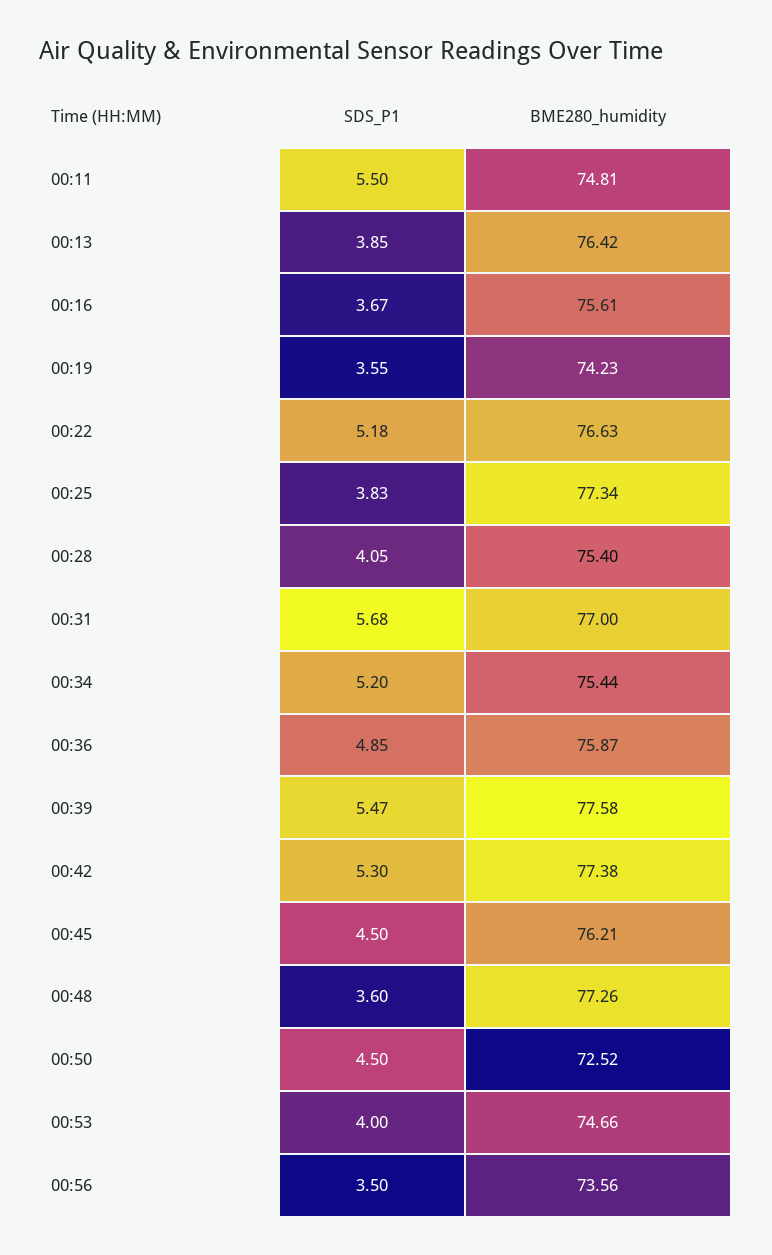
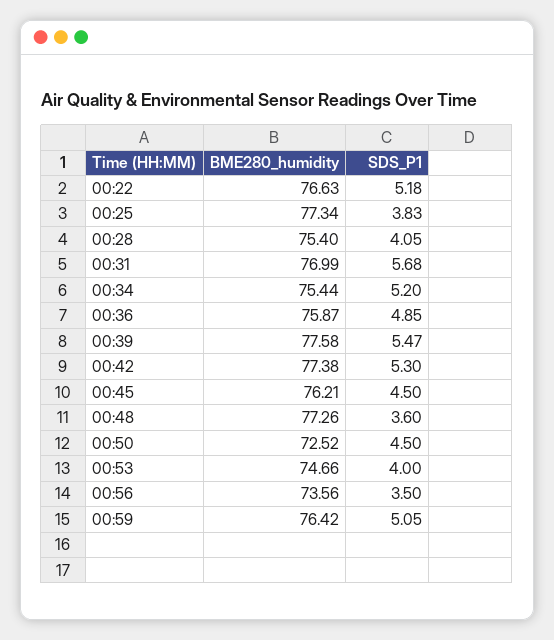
SDS_P1, 00:11: 5.5 -> none
BME280_humidity, 00:11: 74.81 -> none
SDS_P1, 00:13: 3.85 -> none
BME280_humidity, 00:13: 76.42 -> none
SDS_P1, 00:16: 3.67 -> none
BME280_humidity, 00:16: 75.61 -> none
SDS_P1, 00:19: 3.55 -> none
BME280_humidity, 00:19: 74.23 -> none
BME280_humidity, 00:31: 77 -> 76.99
BME280_humidity, 00:59: none -> 76.42
SDS_P1, 00:59: none -> 5.05

